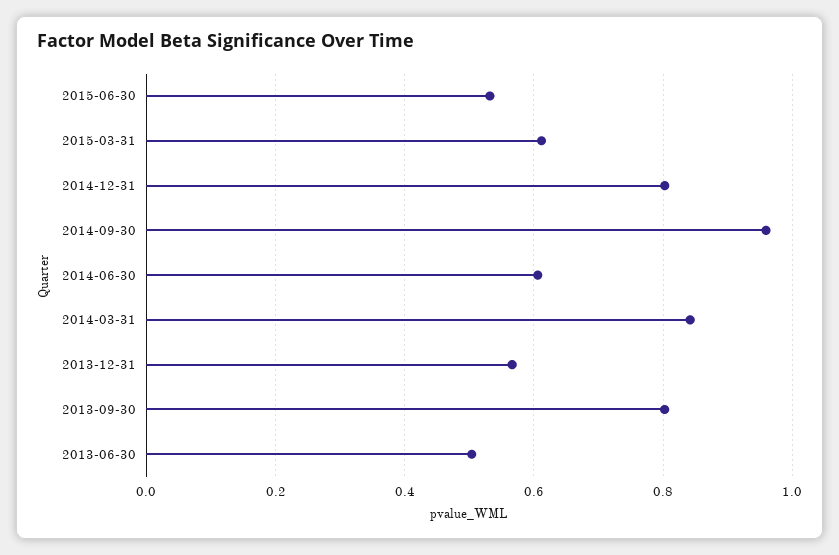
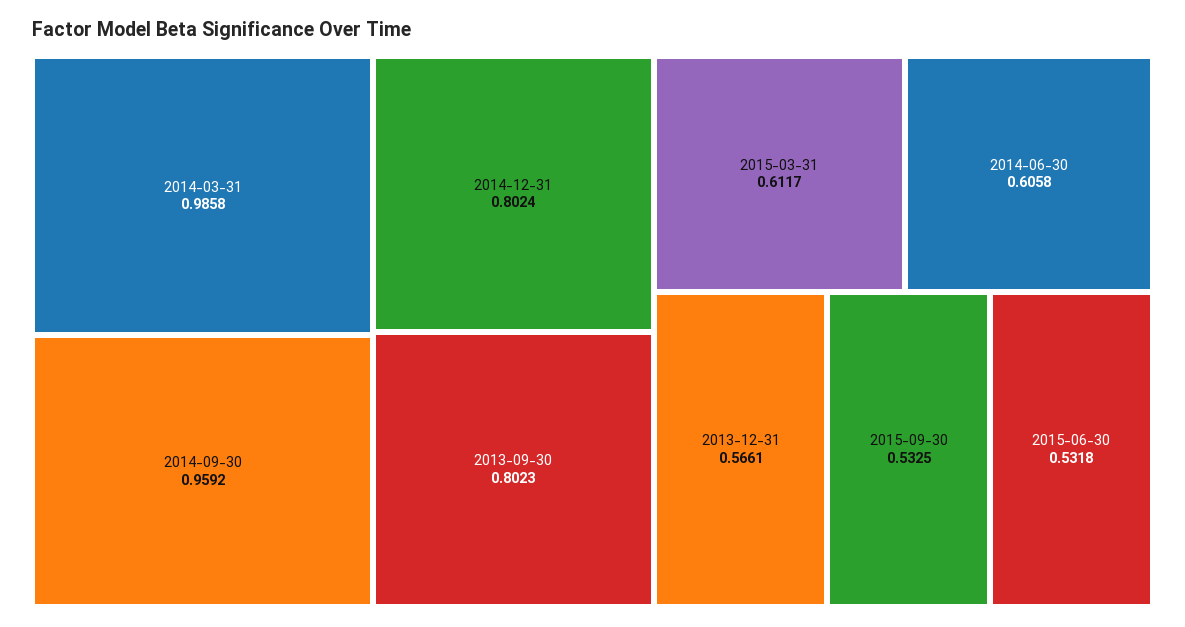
2014-03-31: 0.84 -> 0.9858
2013-06-30: 0.5 -> none
2015-09-30: none -> 0.5325

